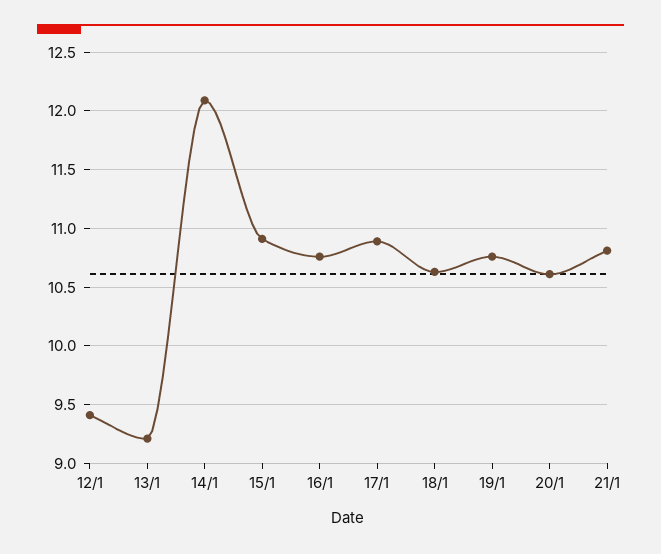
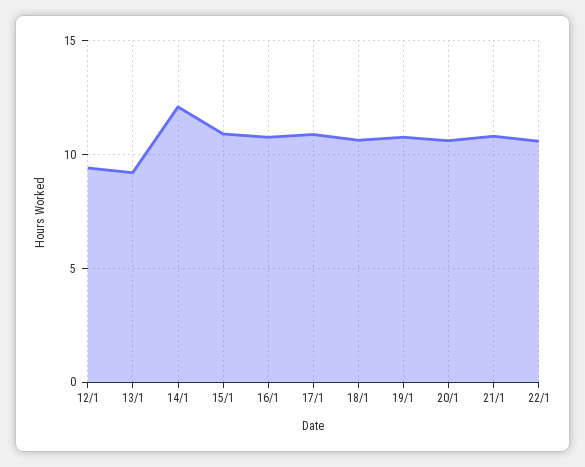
22/1: none -> 10.5

